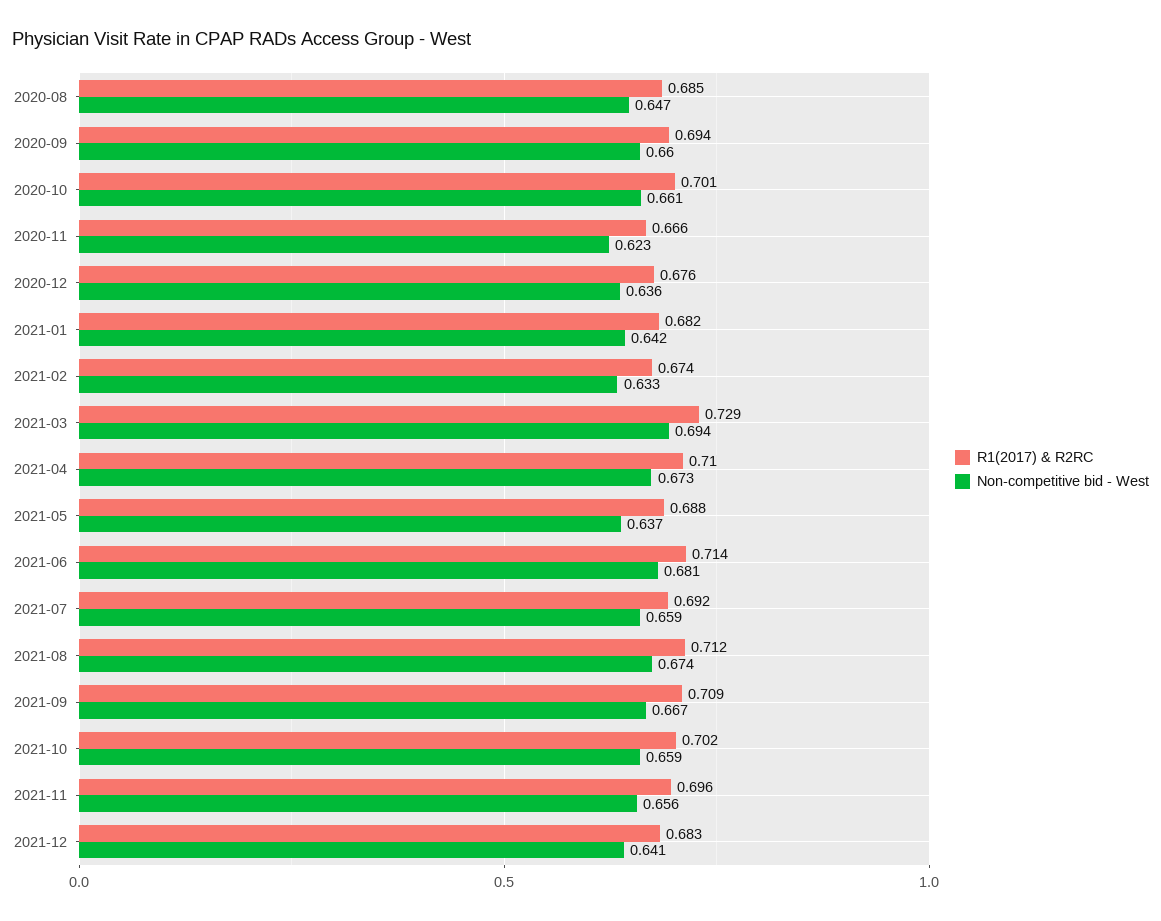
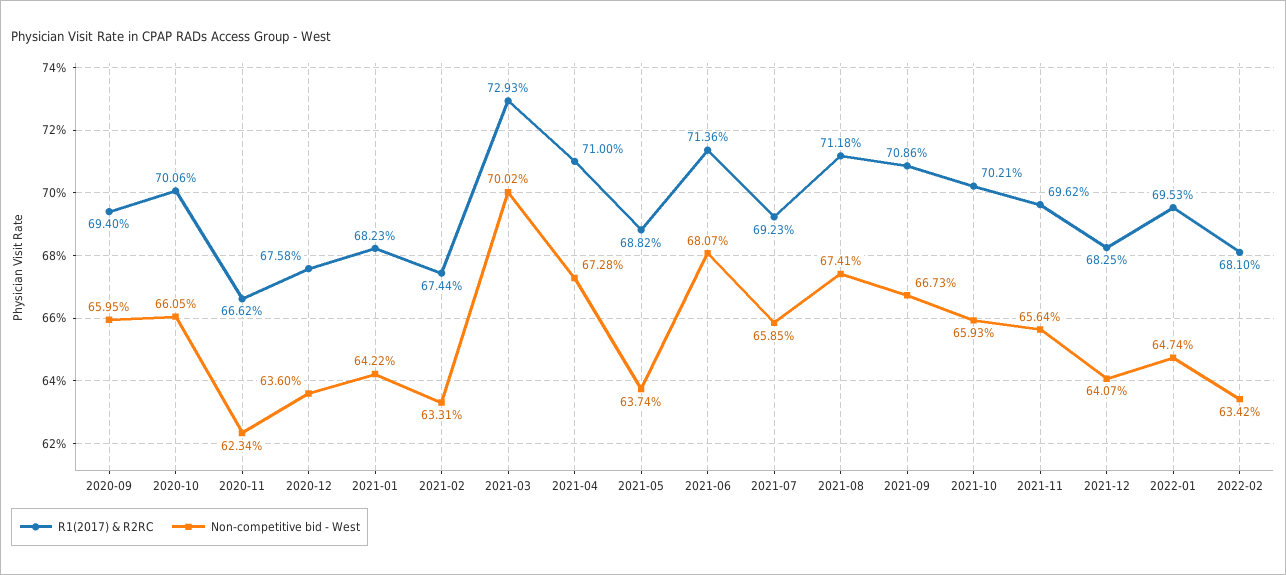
R1(2017) & R2RC, 2020-08: 0.685 -> none
Non-competitive bid - West, 2020-08: 0.647 -> none
Non-competitive bid - West, 2021-03: 0.694 -> 0.7002
R1(2017) & R2RC, 2022-01: none -> 0.6953
Non-competitive bid - West, 2022-01: none -> 0.6474
R1(2017) & R2RC, 2022-02: none -> 0.681
Non-competitive bid - West, 2022-02: none -> 0.6342

